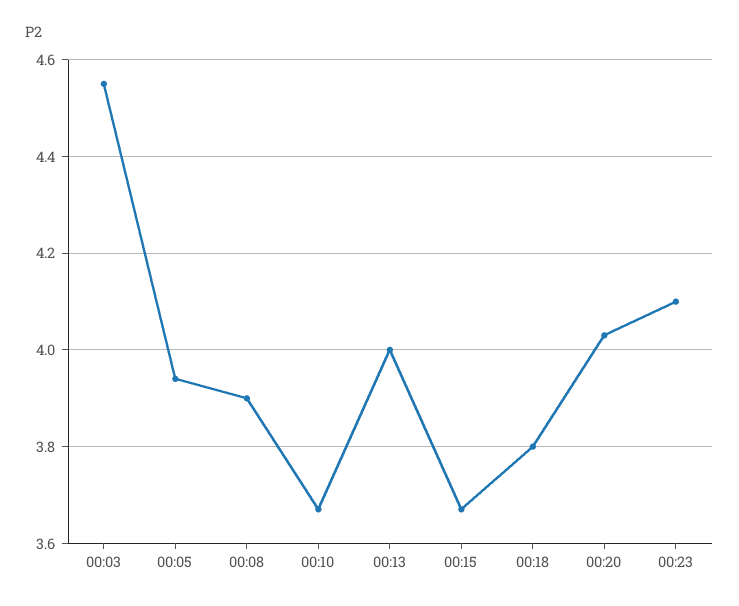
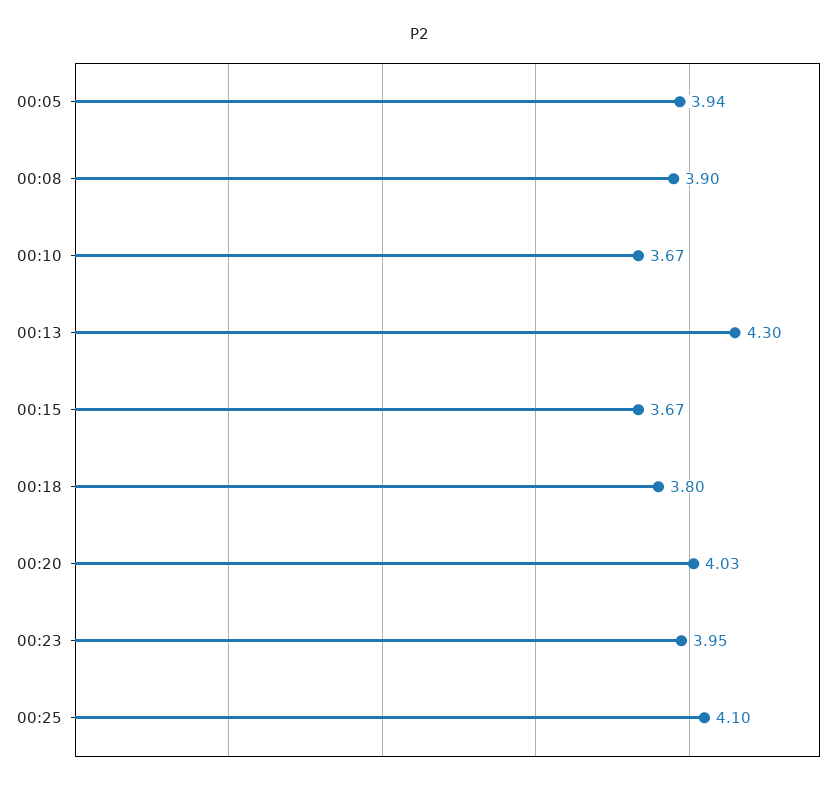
00:03: 4.55 -> none
00:13: 4 -> 4.3
00:23: 4.1 -> 3.95
00:25: none -> 4.1

